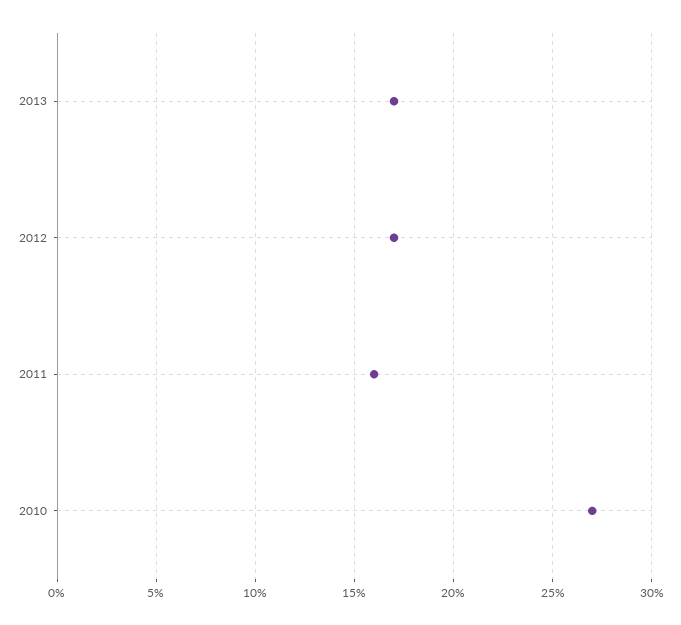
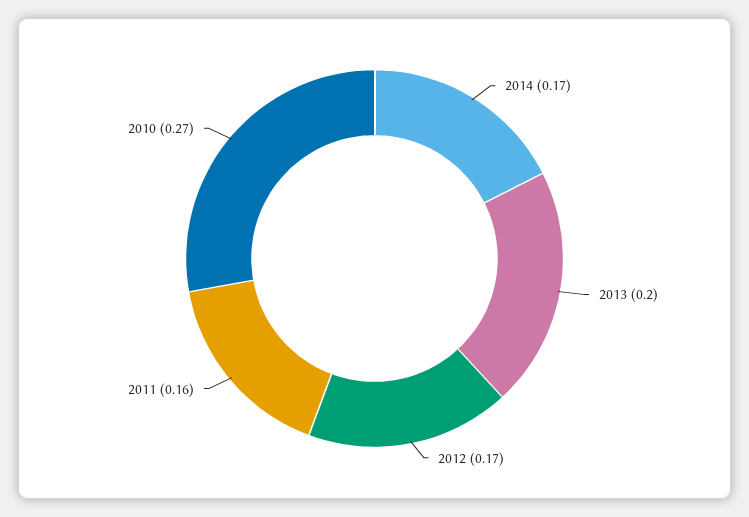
2013: 0.17 -> 0.2
2014: none -> 0.17

